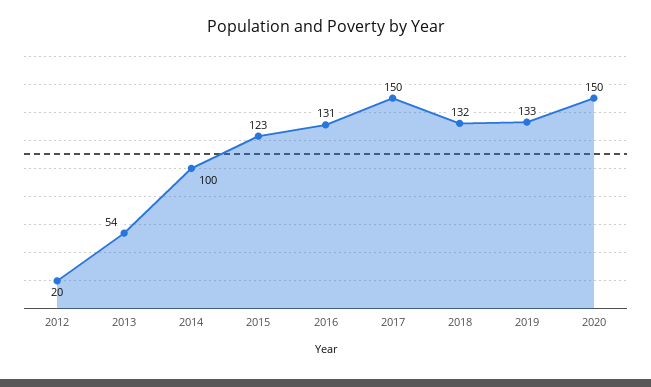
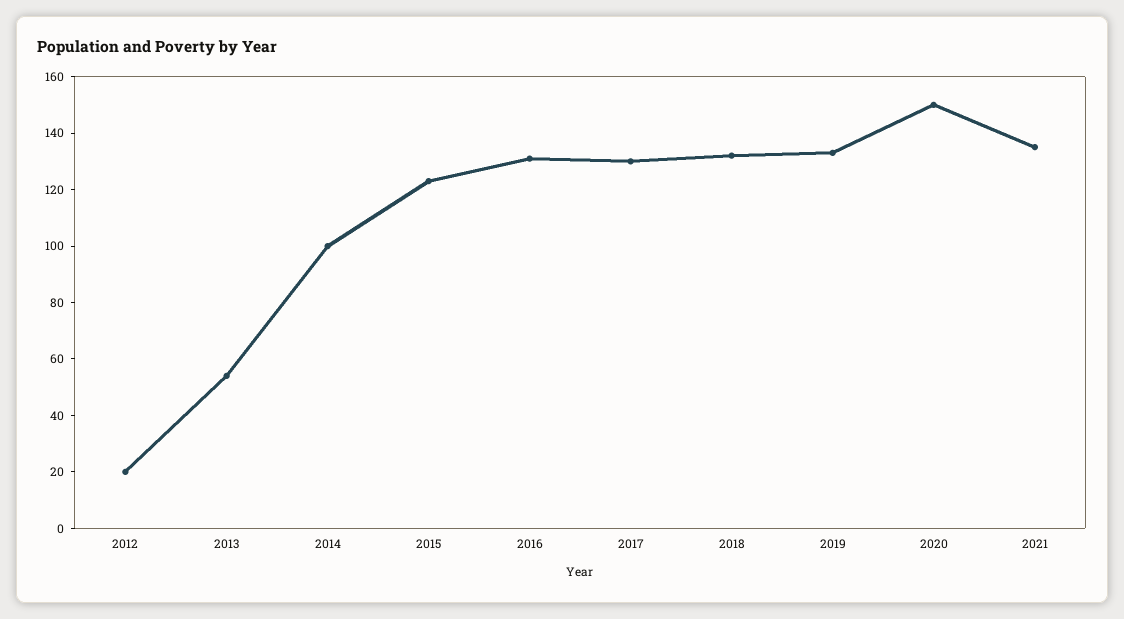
2017: 150 -> 130
2021: none -> 135

